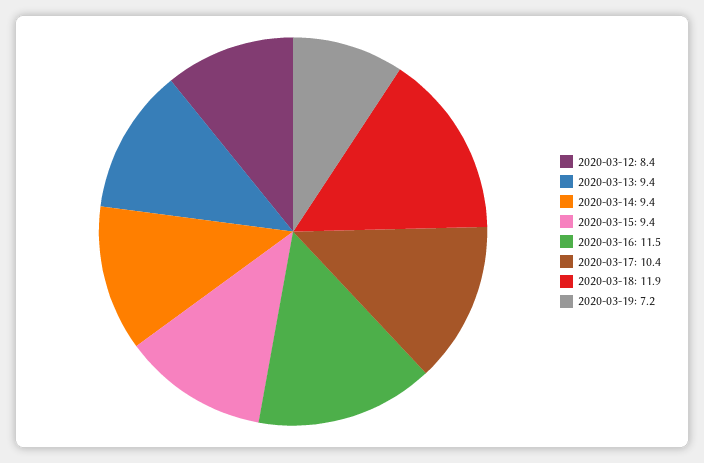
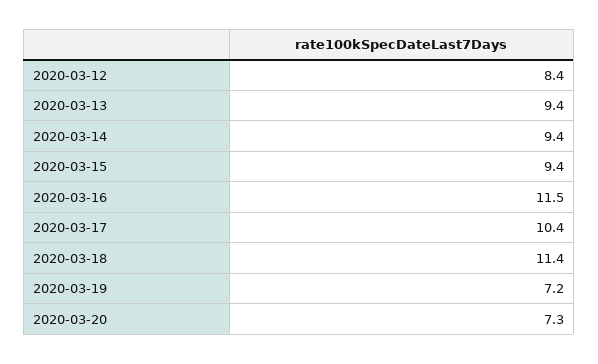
2020-03-18: 11.9 -> 11.4
2020-03-20: none -> 7.3

